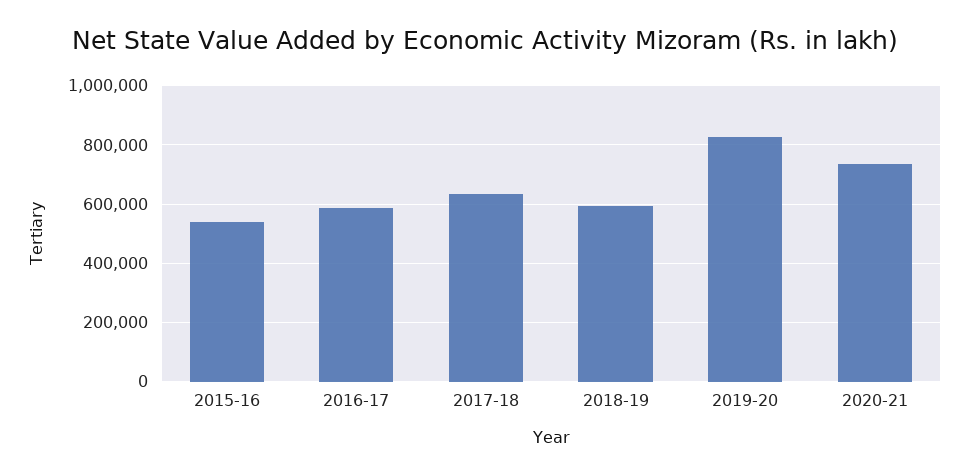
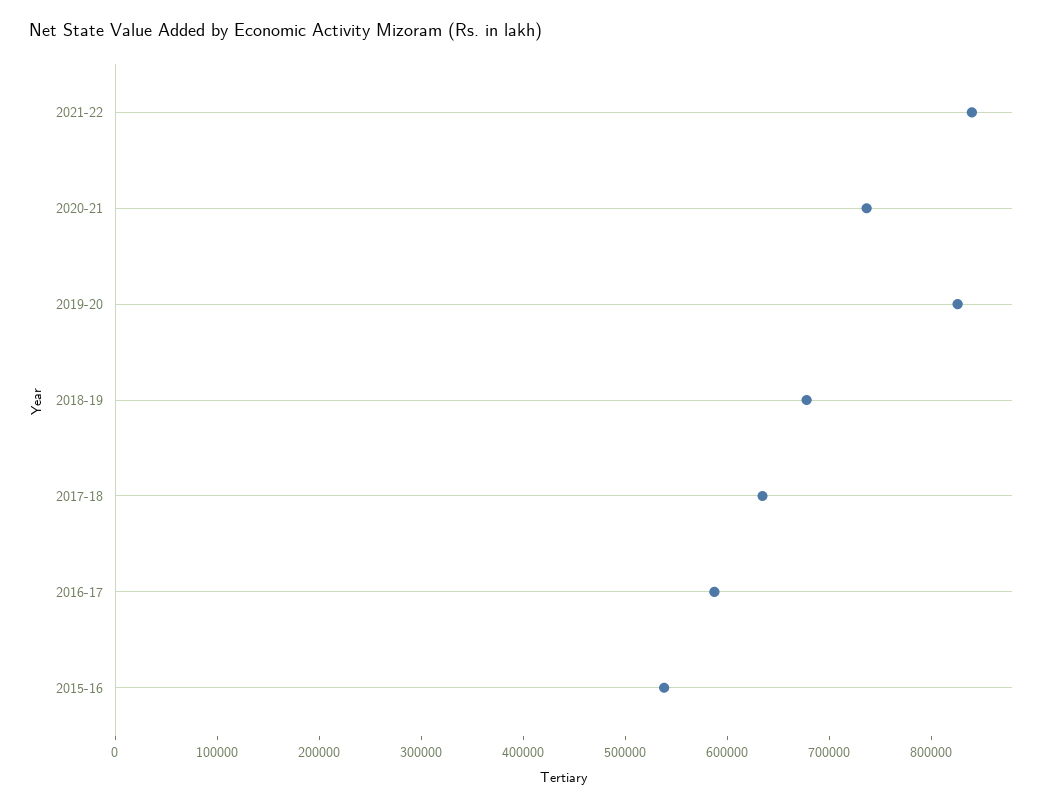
2018-19: 600000 -> 680000
2021-22: none -> 840000

